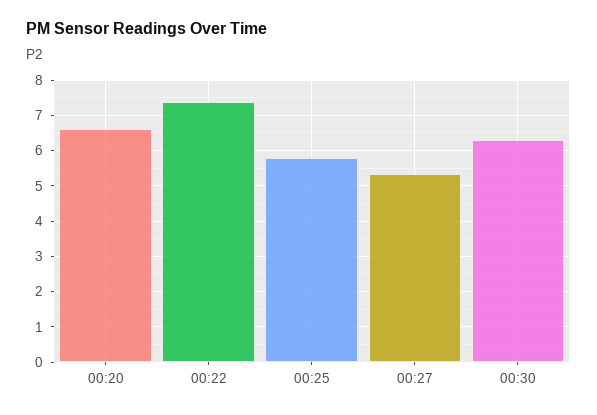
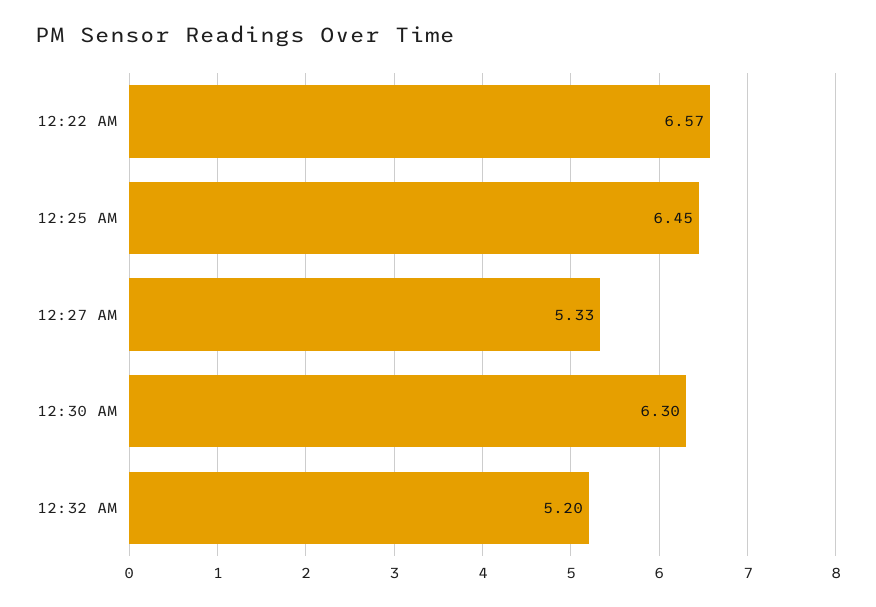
00:20: 6.6 -> none
00:22: 7.4 -> 6.57
00:25: 5.8 -> 6.45
12:32 AM: none -> 5.2

